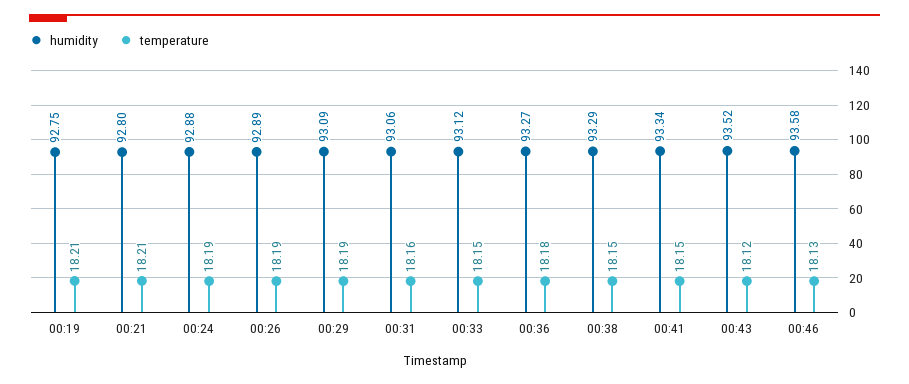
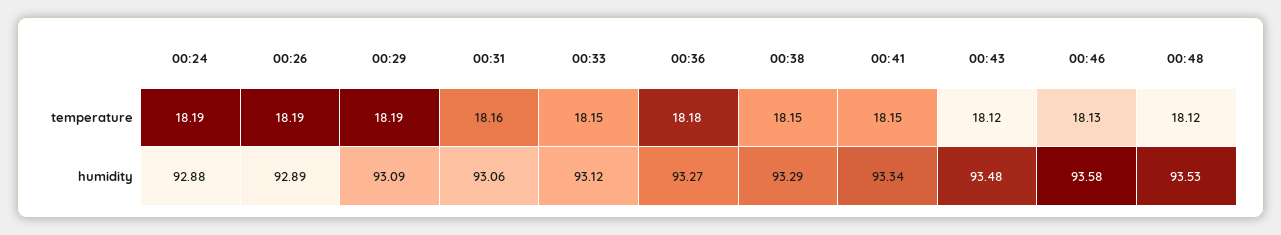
humidity, 00:19: 92.75 -> none
temperature, 00:19: 18.21 -> none
humidity, 00:21: 92.8 -> none
temperature, 00:21: 18.21 -> none
humidity, 00:43: 93.52 -> 93.48
temperature, 00:48: none -> 18.12
humidity, 00:48: none -> 93.53

